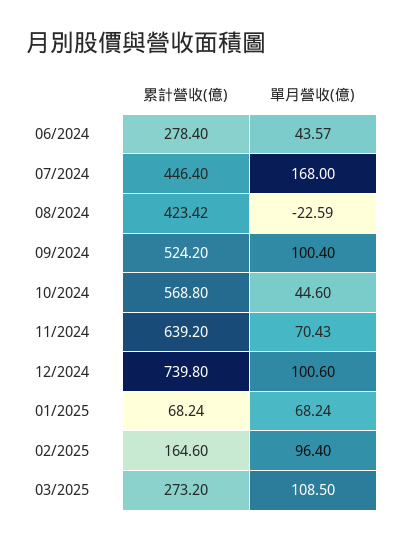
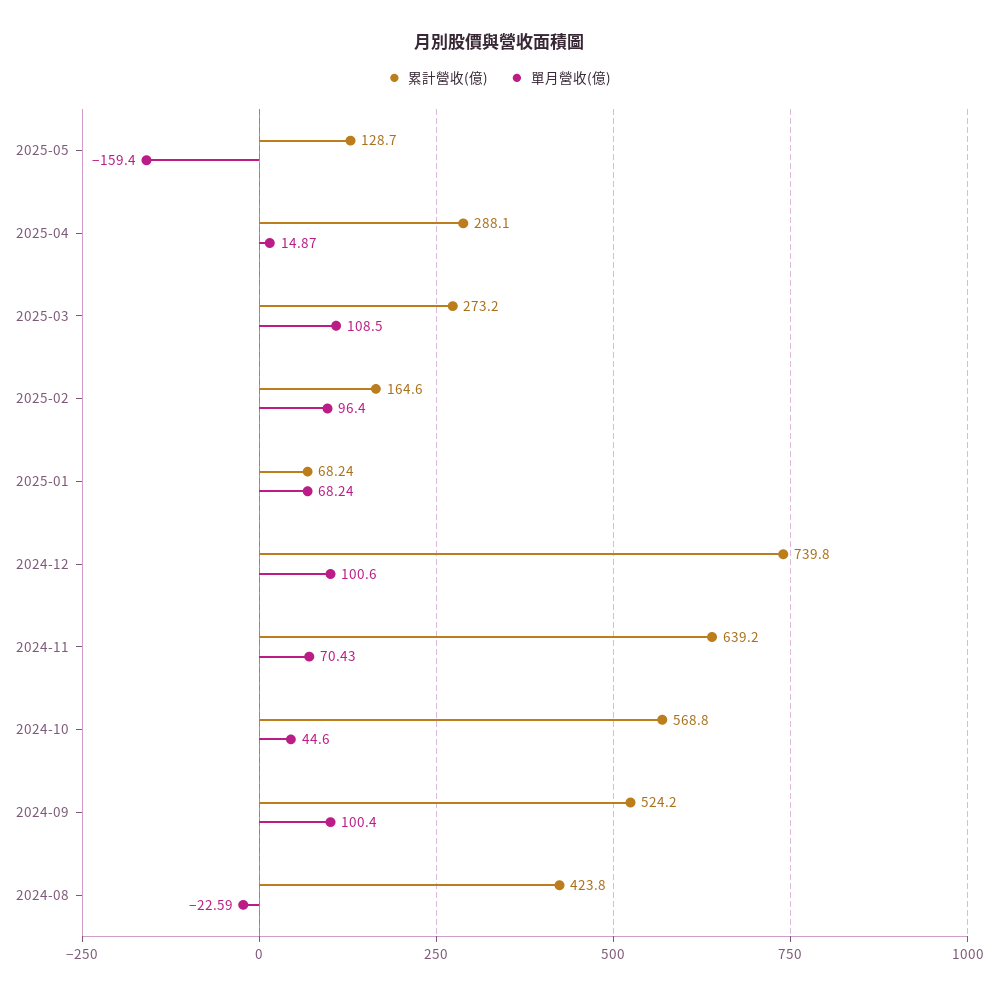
累計營收(億), 06/2024: 278.4 -> none
單月營收(億), 06/2024: 43.57 -> none
累計營收(億), 07/2024: 446.4 -> none
單月營收(億), 07/2024: 168 -> none
累計營收(億), 08/2024: 423.42 -> 423.8
累計營收(億), 2025-05: none -> 128.7
單月營收(億), 2025-05: none -> -159.4
累計營收(億), 2025-04: none -> 288.1
單月營收(億), 2025-04: none -> 14.87

